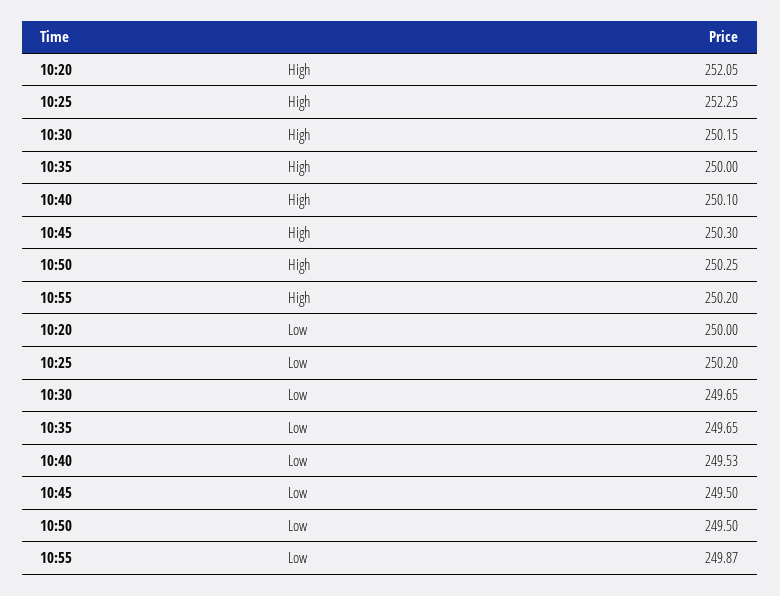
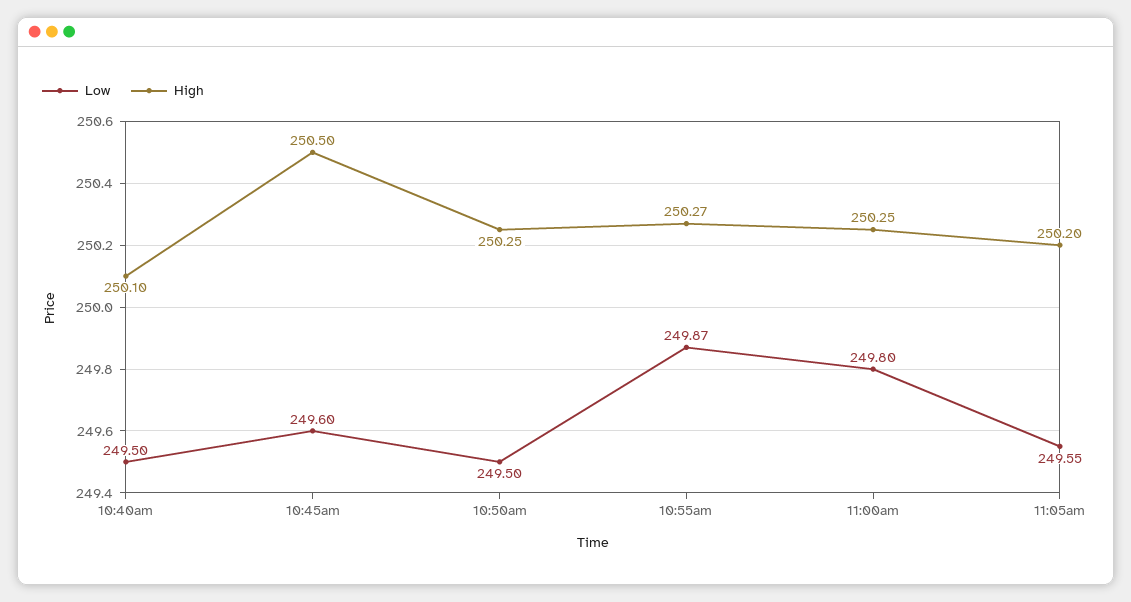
High, 10:20: 252.05 -> none
High, 10:25: 252.25 -> none
High, 10:30: 250.15 -> none
High, 10:35: 250 -> none
High, 10:45: 250.3 -> 250.5
High, 10:55: 250.2 -> 250.27
Low, 10:20: 250 -> none
Low, 10:25: 250.2 -> none
Low, 10:30: 249.65 -> none
Low, 10:35: 249.65 -> none
Low, 10:40: 249.53 -> 249.5
Low, 10:45: 249.5 -> 249.6
Low, 11:00am: none -> 249.8
High, 11:00am: none -> 250.25
Low, 11:05am: none -> 249.55
High, 11:05am: none -> 250.2

